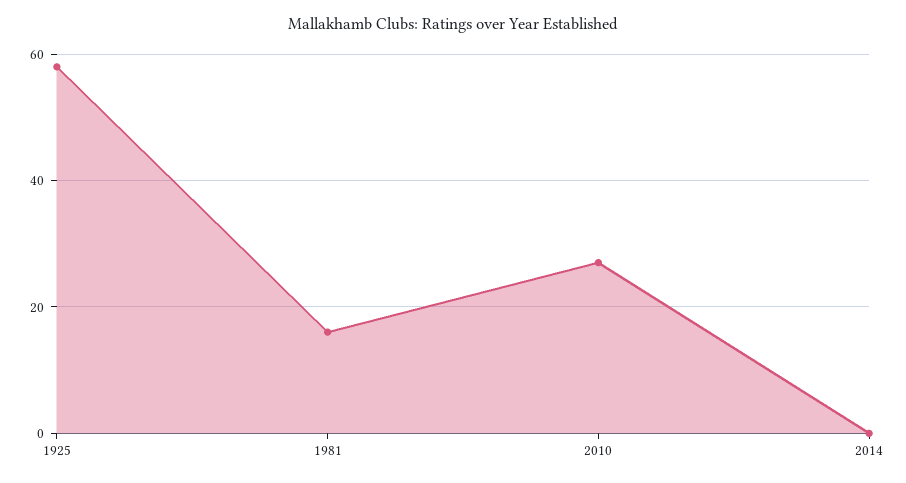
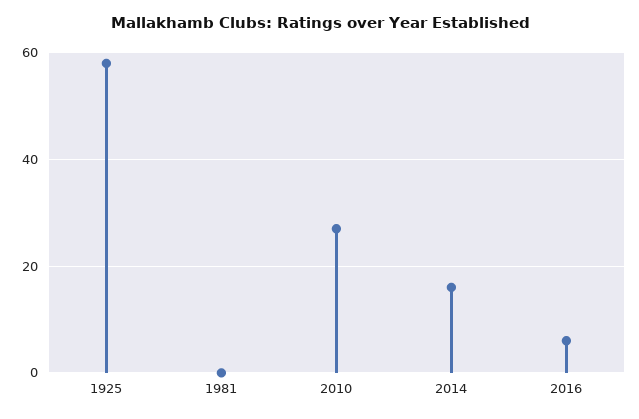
1981: 15 -> 0
2014: 0 -> 15
2016: none -> 5

